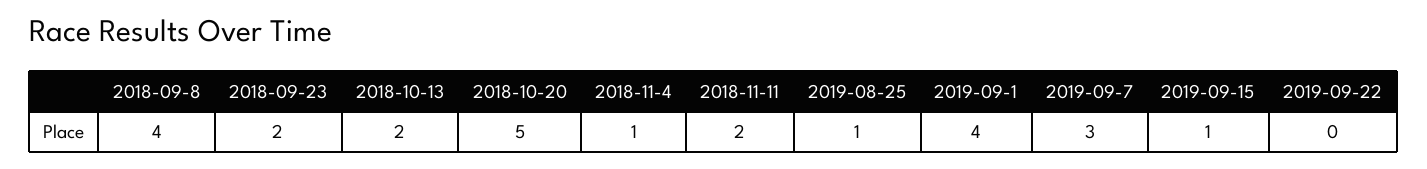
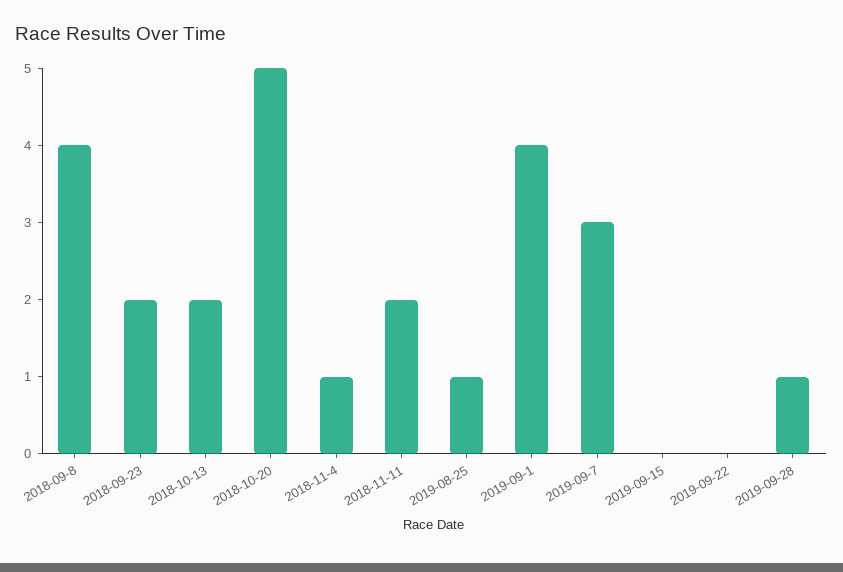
2019-09-15: 1 -> 0
2019-09-28: none -> 1

